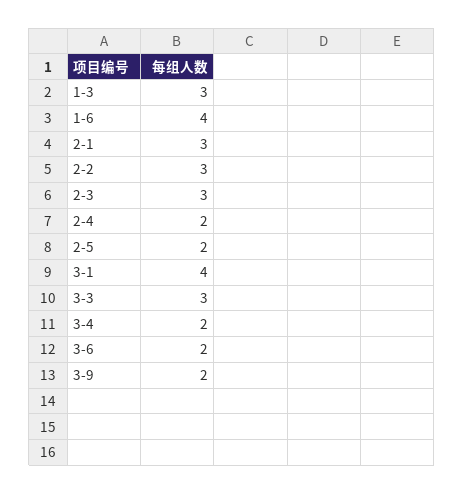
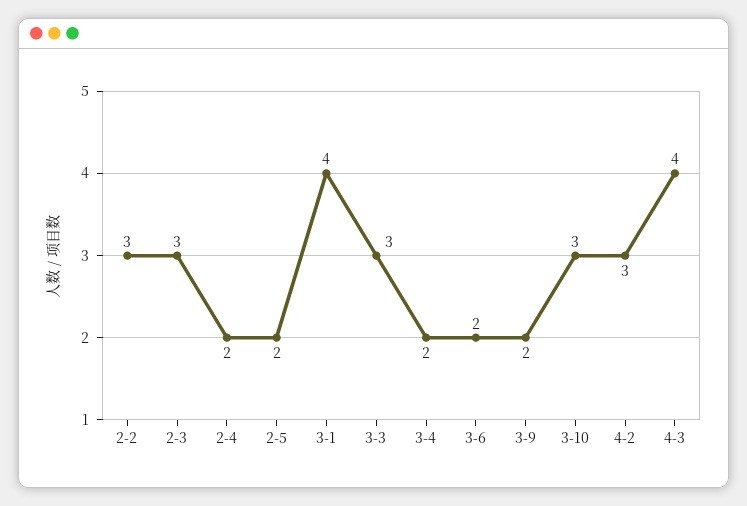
1-3: 3 -> none
1-6: 4 -> none
2-1: 3 -> none
3-10: none -> 3
4-2: none -> 3
4-3: none -> 4

